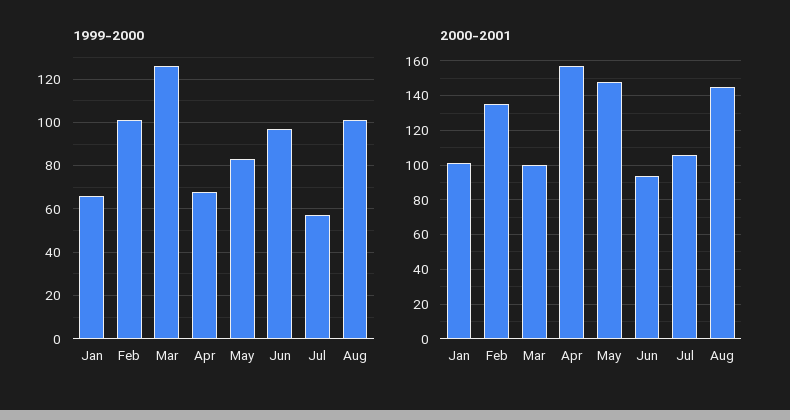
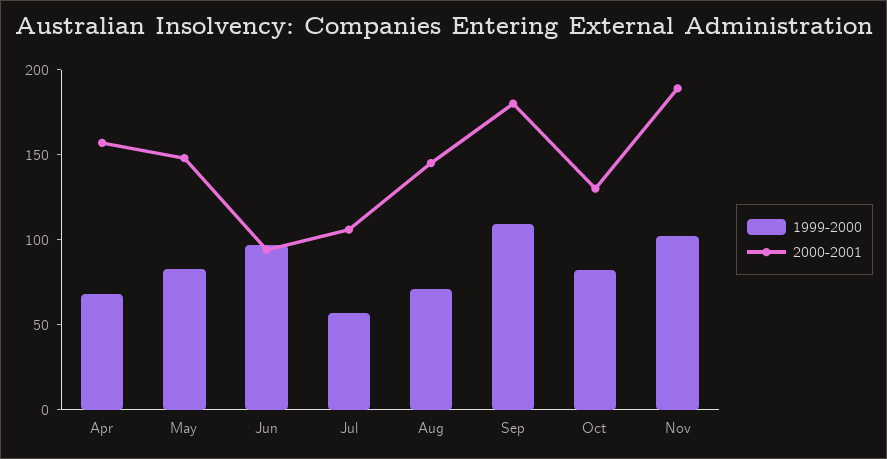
1999-2000, Jan: 65 -> none
1999-2000, Feb: 100 -> none
1999-2000, Mar: 125 -> none
1999-2000, Aug: 100 -> 70
2000-2001, Jan: 100 -> none
2000-2001, Feb: 135 -> none
2000-2001, Mar: 100 -> none
1999-2000, Sep: none -> 110
2000-2001, Sep: none -> 180
1999-2000, Oct: none -> 80
2000-2001, Oct: none -> 130
1999-2000, Nov: none -> 100
2000-2001, Nov: none -> 190

